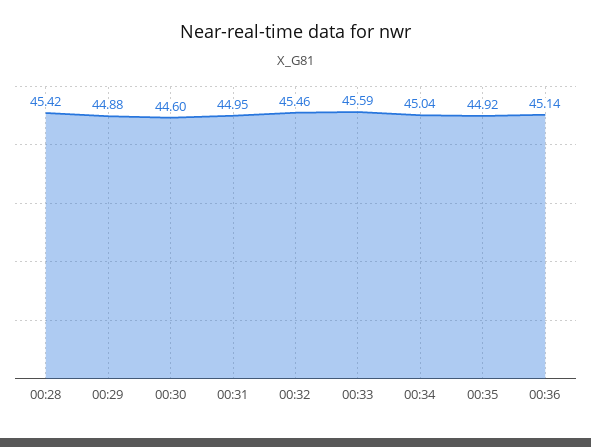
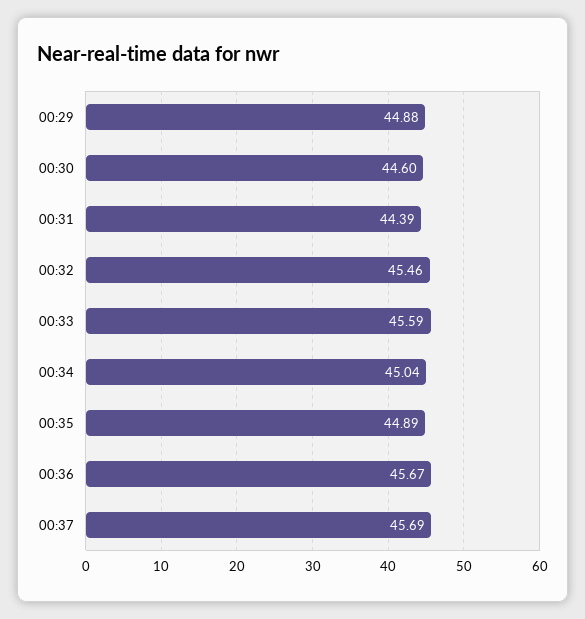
00:28: 45.42 -> none
00:31: 44.95 -> 44.39
00:35: 44.92 -> 44.89
00:36: 45.14 -> 45.67
00:37: none -> 45.69

